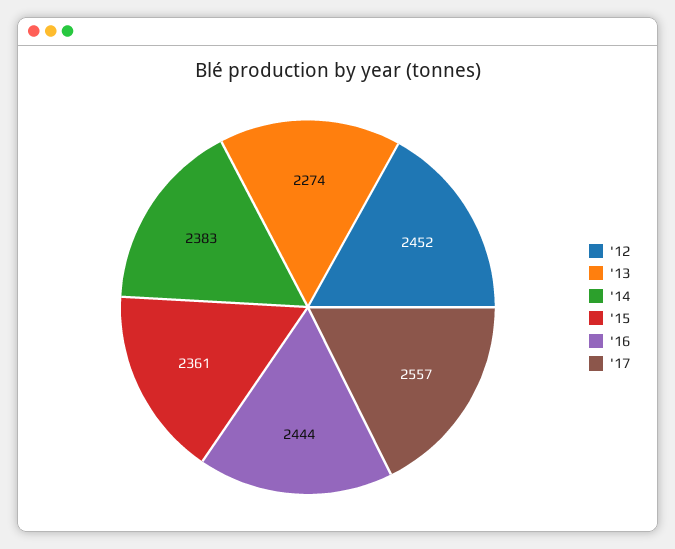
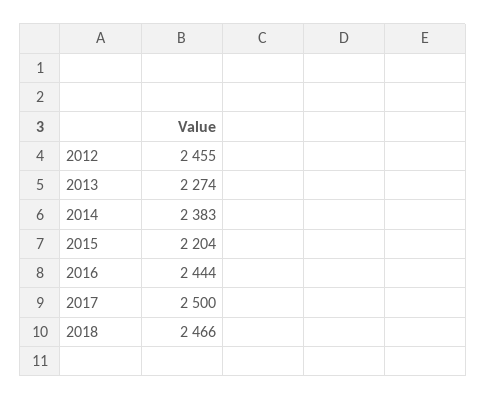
'12: 2452 -> 2455
'15: 2361 -> 2204
'17: 2557 -> 2500
2018: none -> 2466

